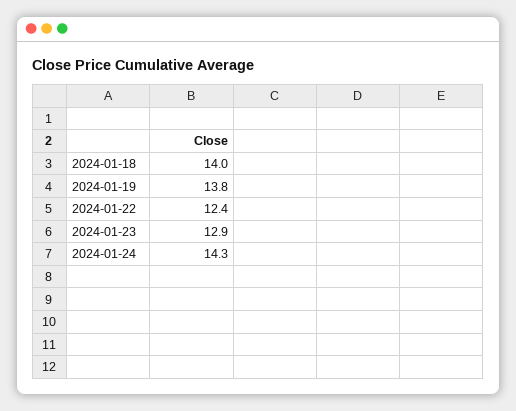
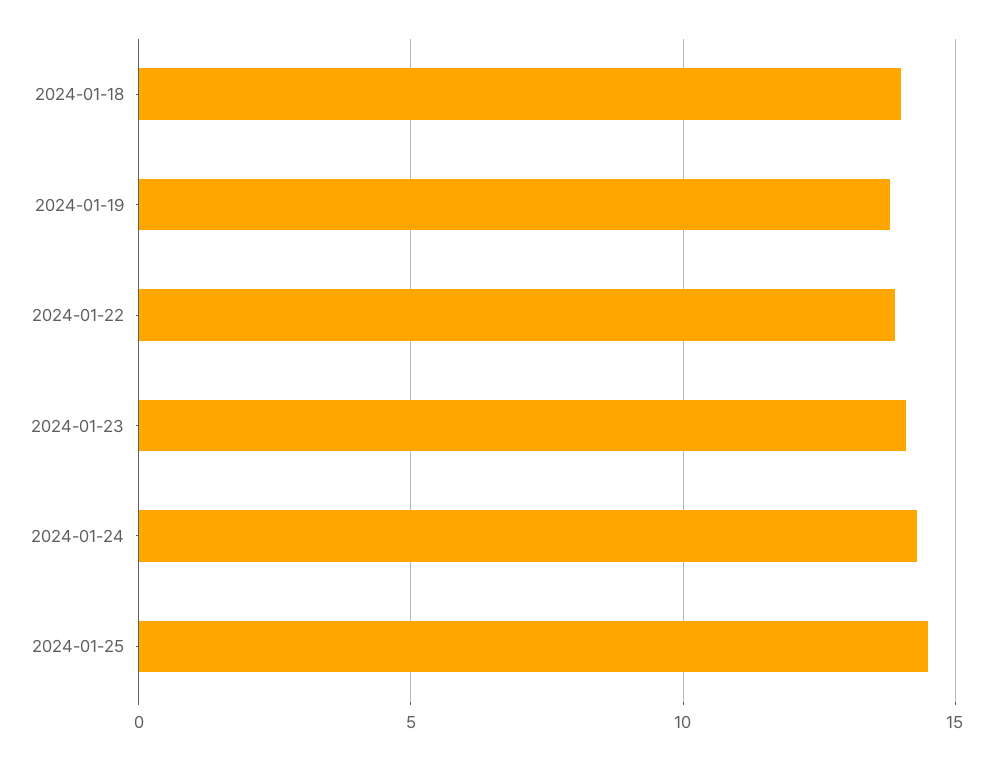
2024-01-22: 12.4 -> 14
2024-01-23: 12.9 -> 14
2024-01-25: none -> 14.5

